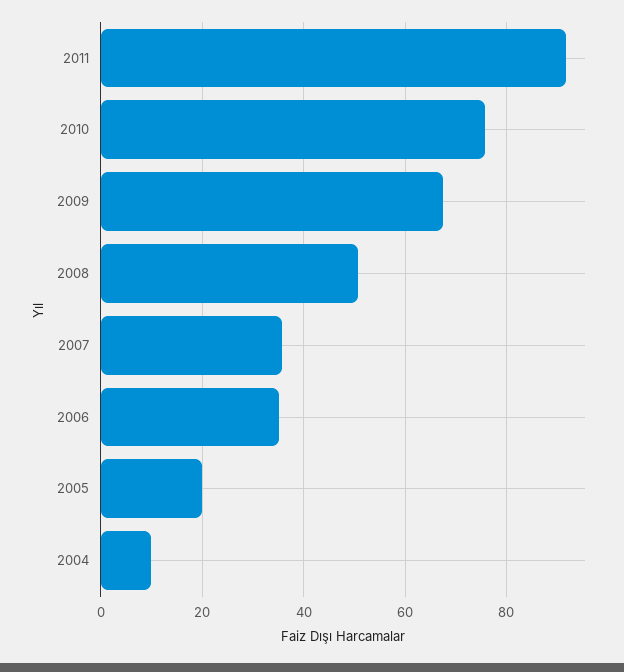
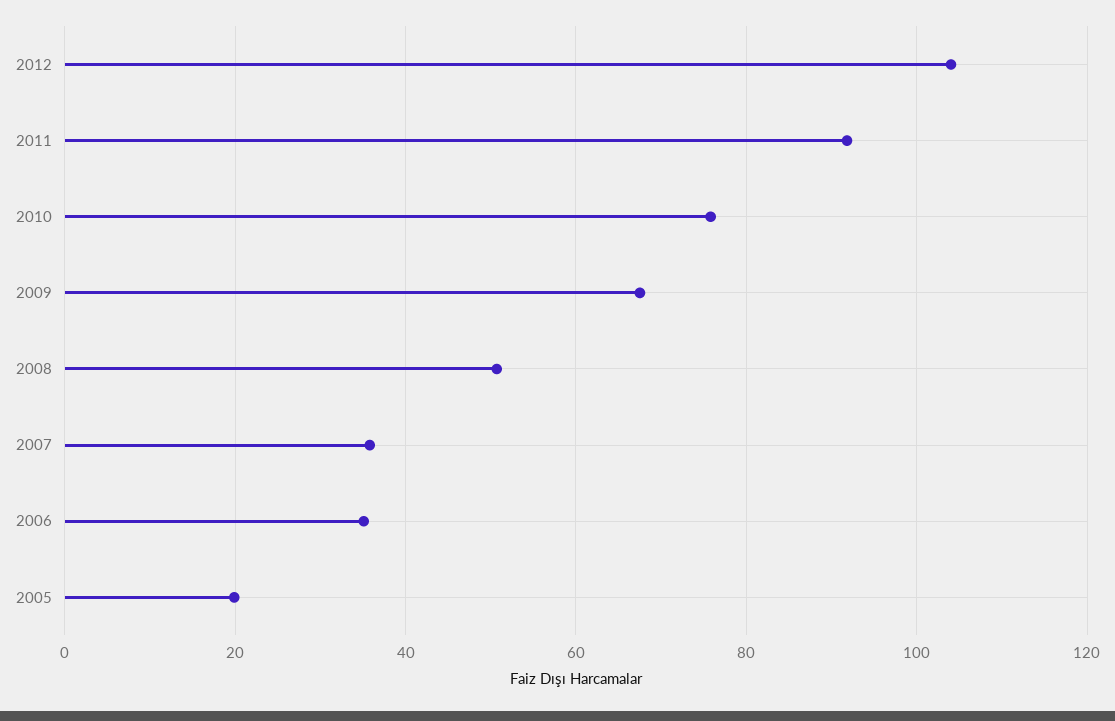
2004: 10 -> none
2012: none -> 104

